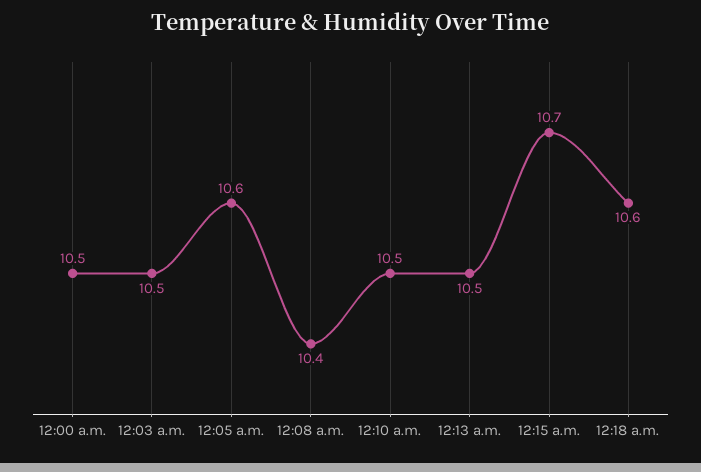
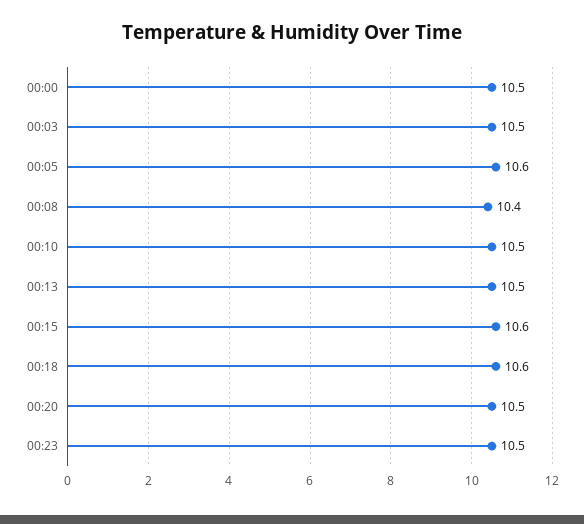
12:15 a.m.: 10.7 -> 10.6
00:20: none -> 10.5
00:23: none -> 10.5

